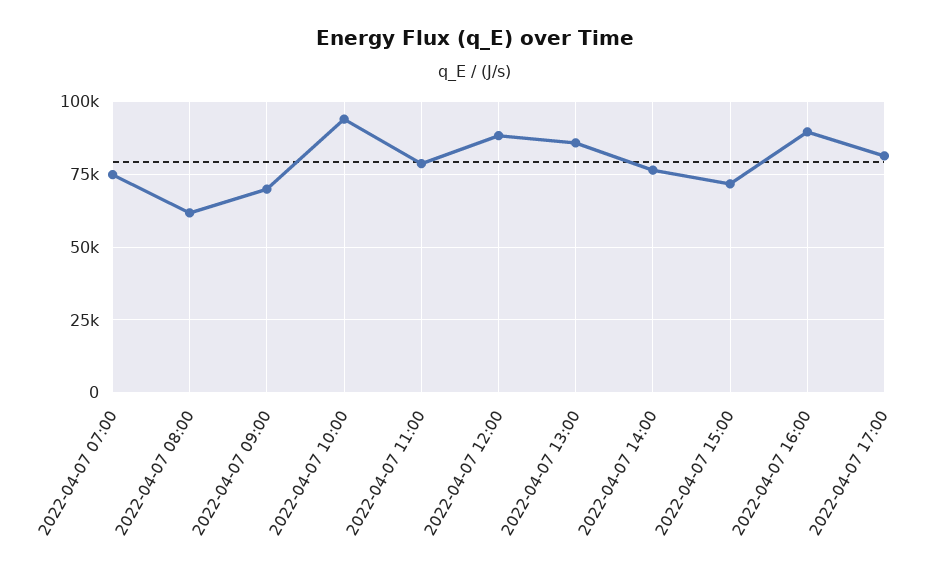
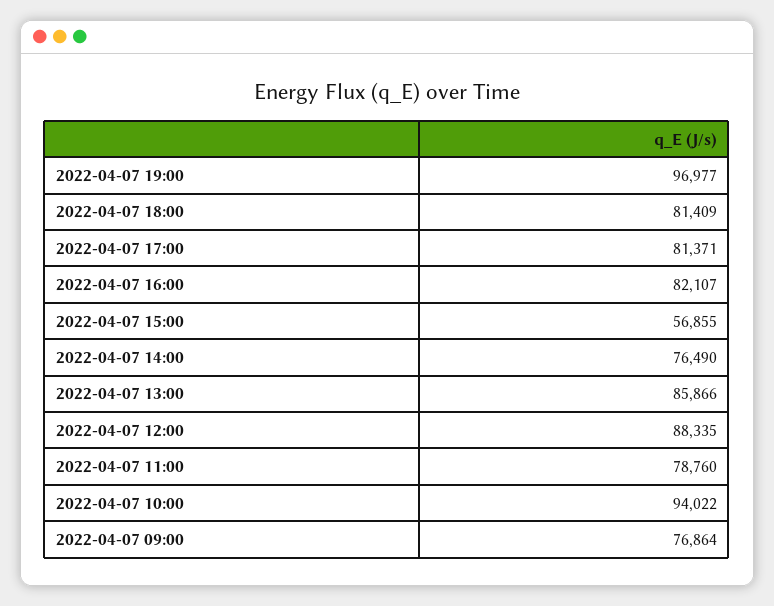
2022-04-07 07:00: 75000 -> none
2022-04-07 08:00: 62500 -> none
2022-04-07 09:00: 70000 -> 76864
2022-04-07 15:00: 72500 -> 56855
2022-04-07 16:00: 90000 -> 82107
2022-04-07 19:00: none -> 96977
2022-04-07 18:00: none -> 81409

